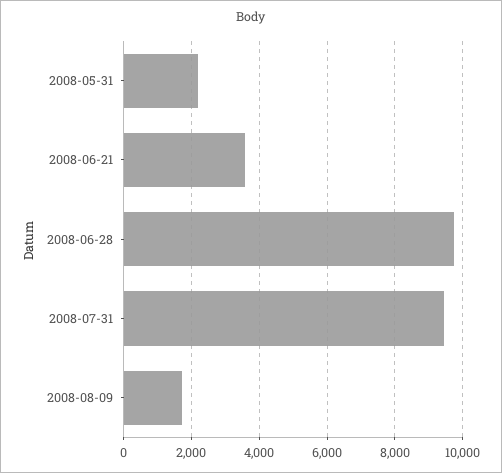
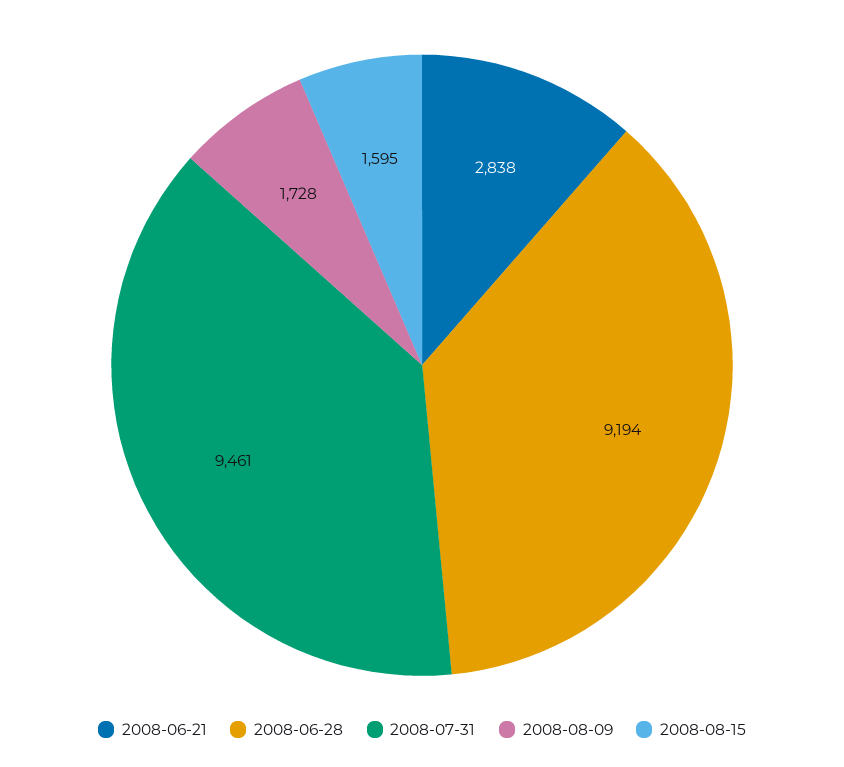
2008-05-31: 2200 -> none
2008-06-21: 3600 -> 2838
2008-06-28: 9800 -> 9194
2008-08-15: none -> 1595

